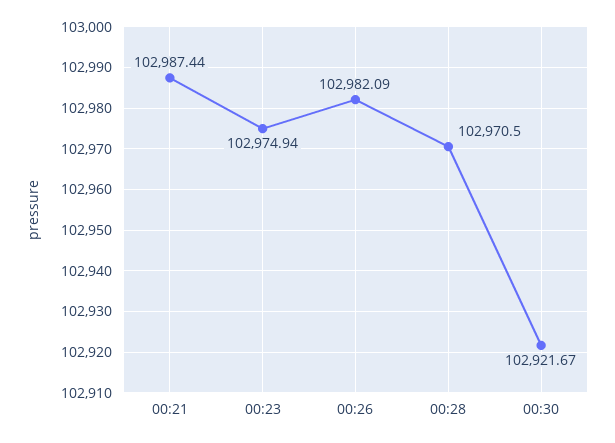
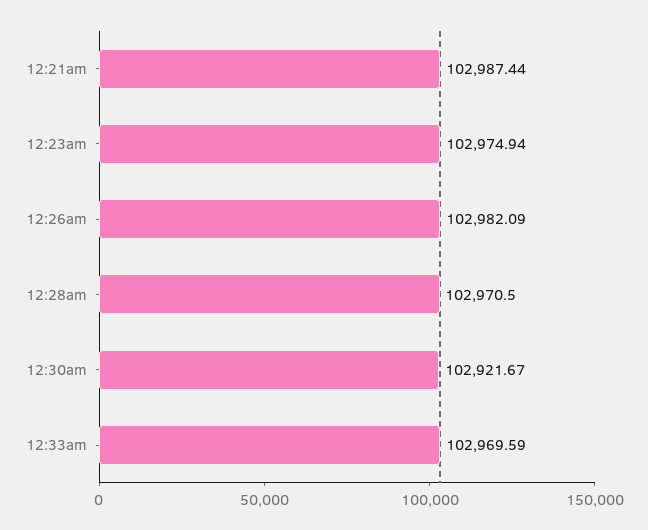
12:33am: none -> 102969.59

